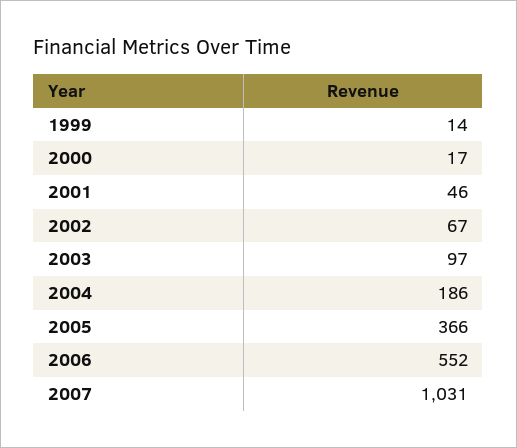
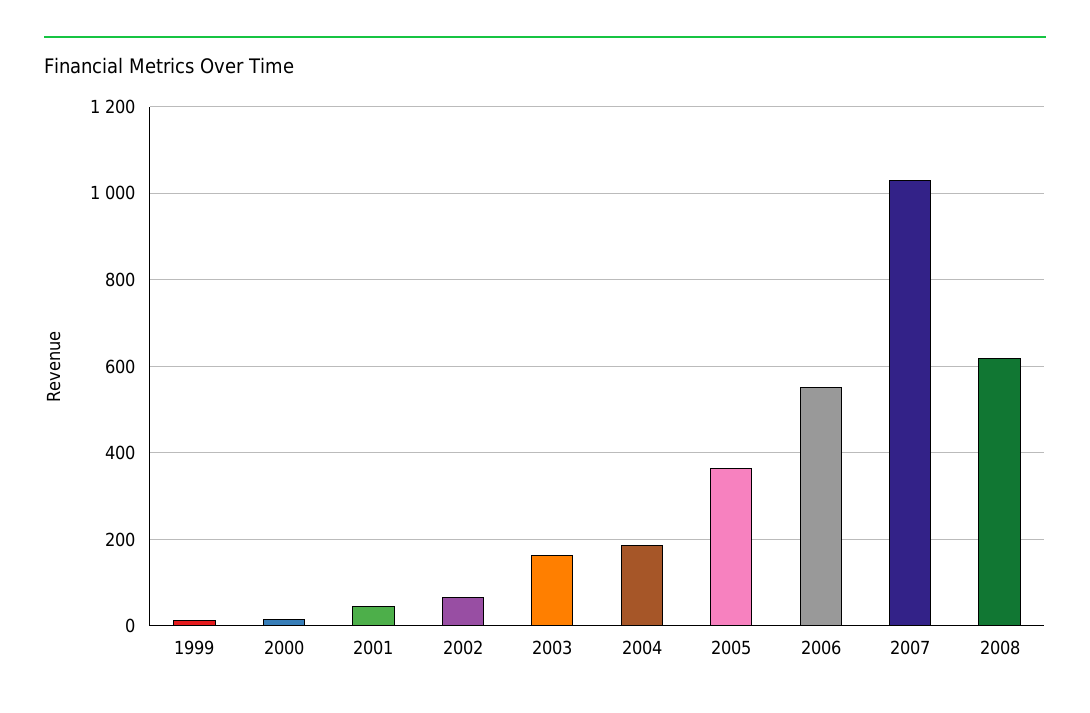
2003: 97 -> 160
2008: none -> 620

